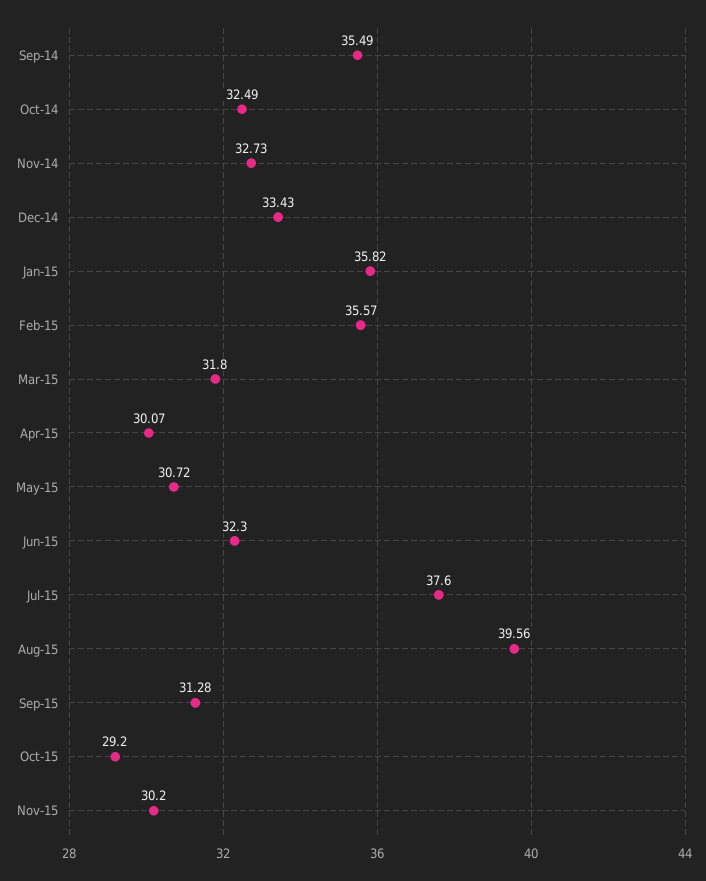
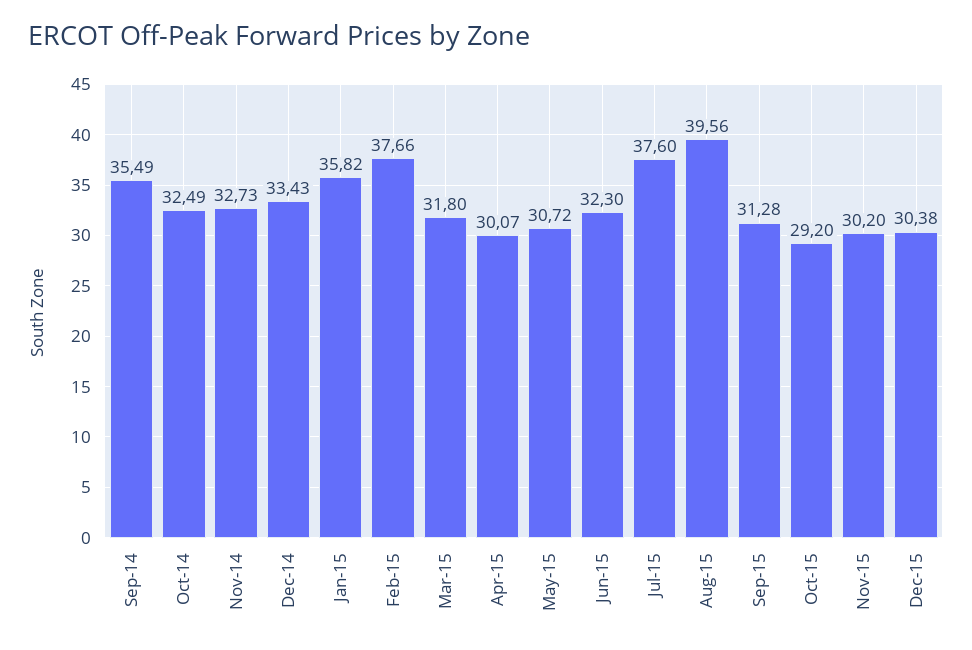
Feb-15: 35.57 -> 37.66
Dec-15: none -> 30.38

